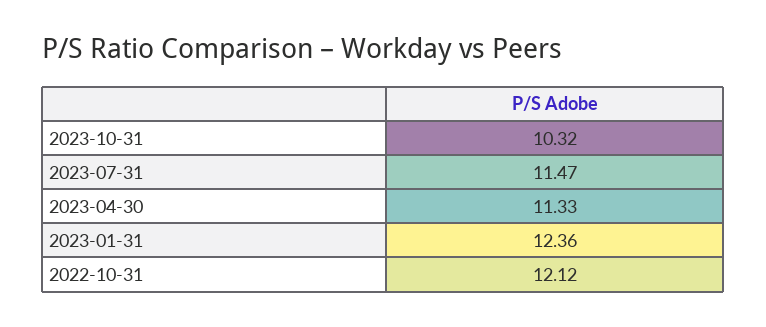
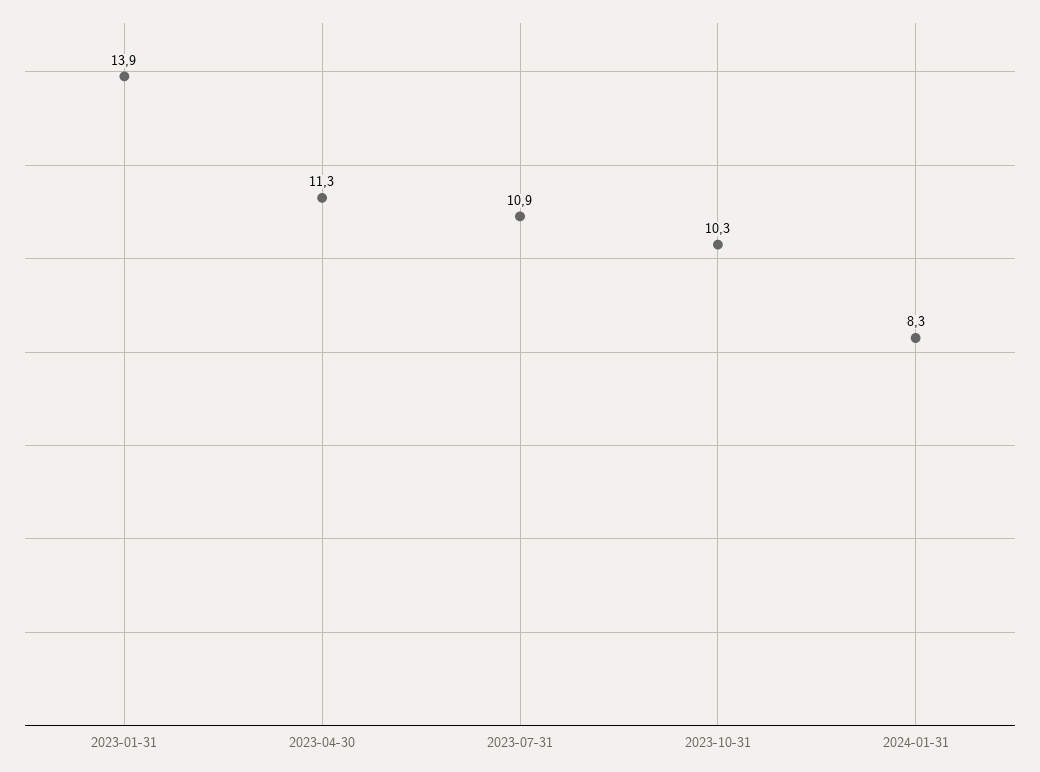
2023-07-31: 11.47 -> 10.9
2023-01-31: 12.36 -> 13.9
2022-10-31: 12.12 -> none
2024-01-31: none -> 8.3

